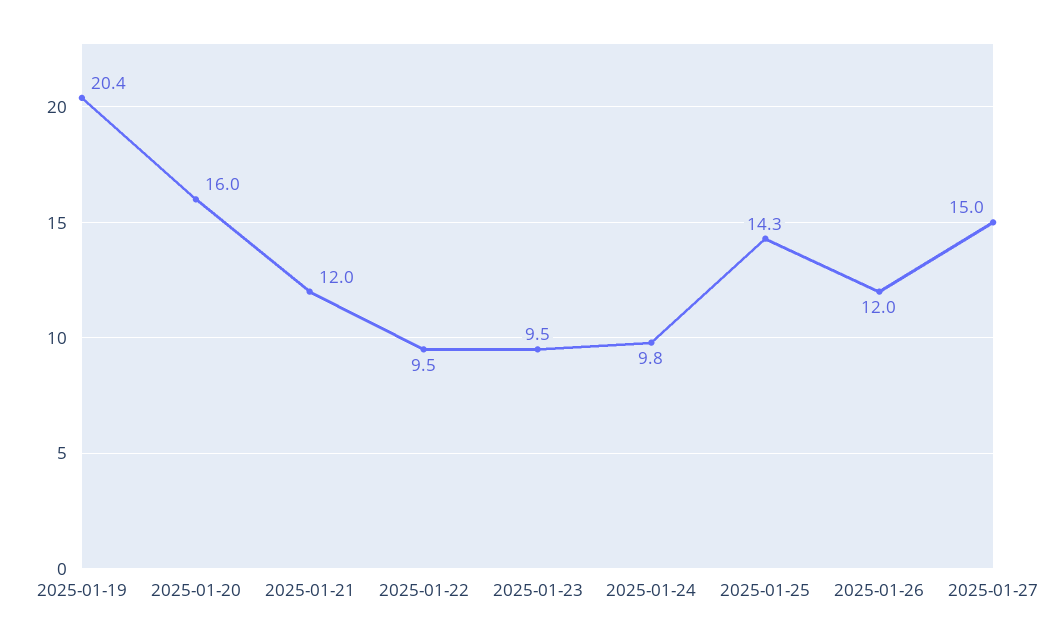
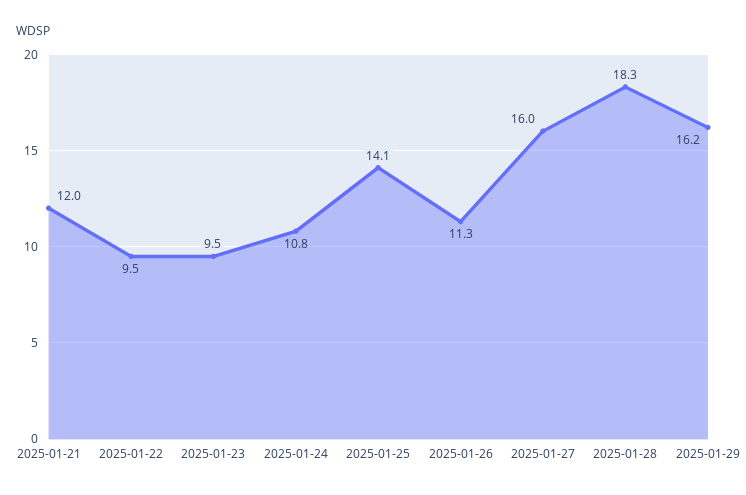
2025-01-19: 20.4 -> none
2025-01-20: 16 -> none
2025-01-24: 9.8 -> 10.8
2025-01-25: 14.3 -> 14.1
2025-01-26: 12 -> 11.3
2025-01-27: 15 -> 16
2025-01-28: none -> 18.3
2025-01-29: none -> 16.2

